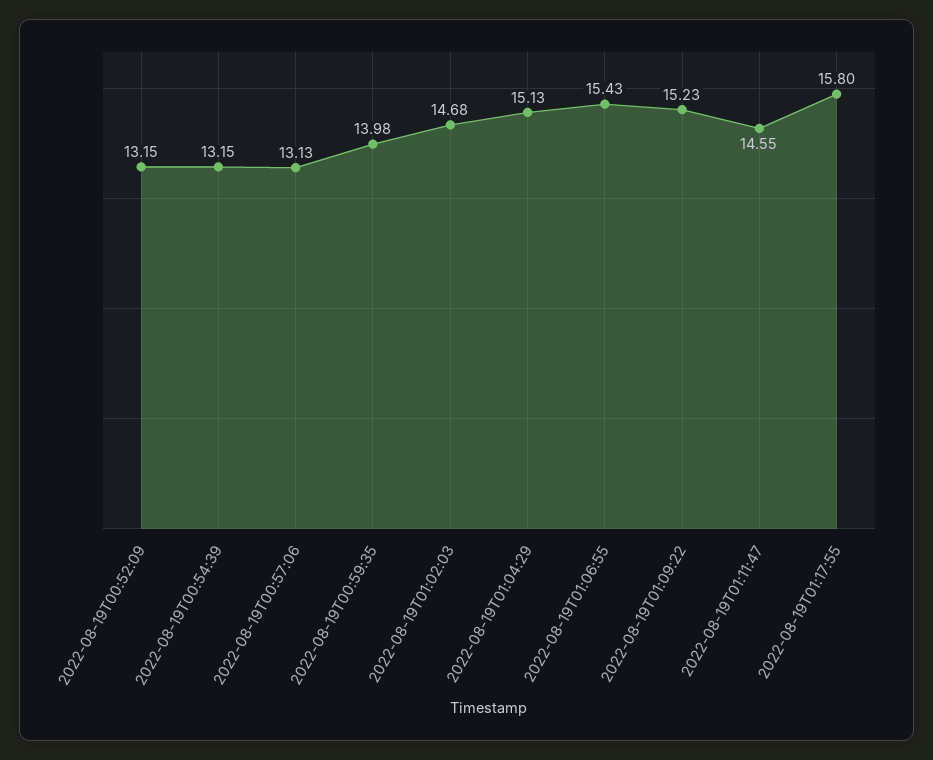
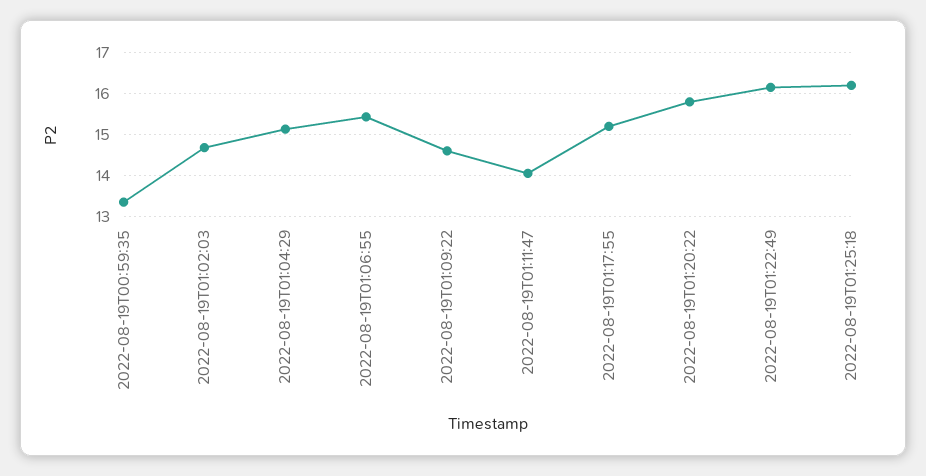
2022-08-19T00:52:09: 13.15 -> none
2022-08-19T00:54:39: 13.15 -> none
2022-08-19T00:57:06: 13.13 -> none
2022-08-19T00:59:35: 13.98 -> 13.4
2022-08-19T01:09:22: 15.23 -> 14.6
2022-08-19T01:11:47: 14.55 -> 14
2022-08-19T01:17:55: 15.8 -> 15.2
2022-08-19T01:20:22: none -> 15.8
2022-08-19T01:22:49: none -> 16.2
2022-08-19T01:25:18: none -> 16.2

